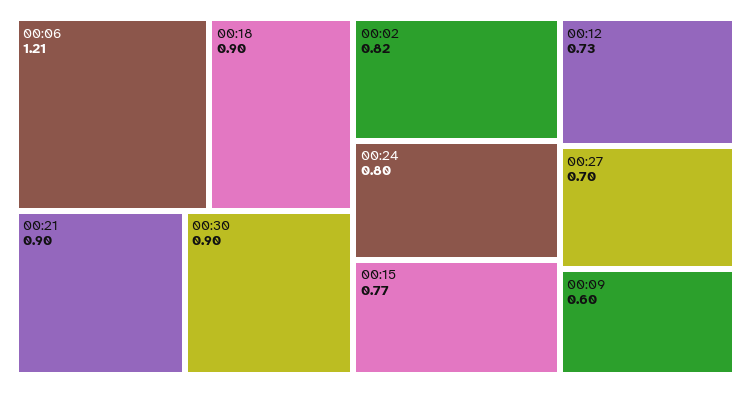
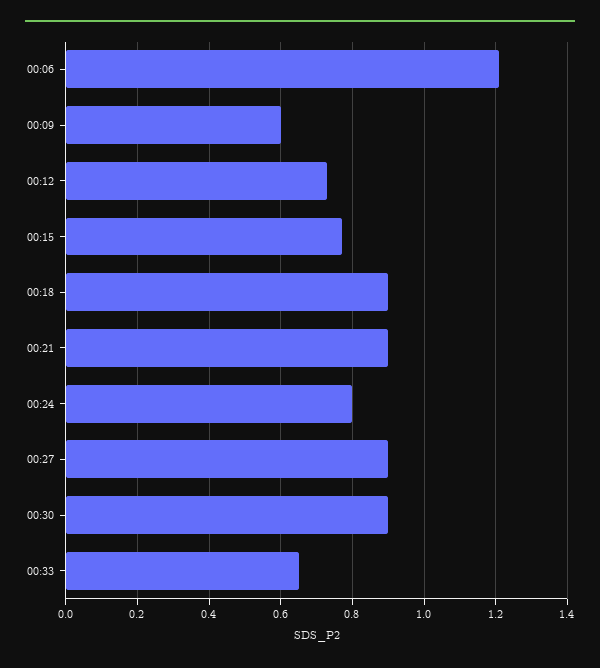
00:02: 0.82 -> none
00:27: 0.7 -> 0.9
00:33: none -> 0.65

